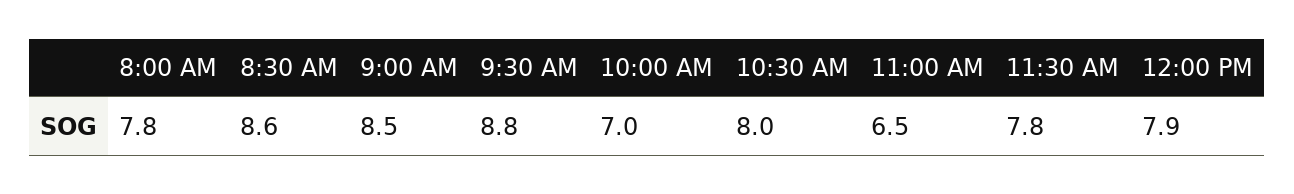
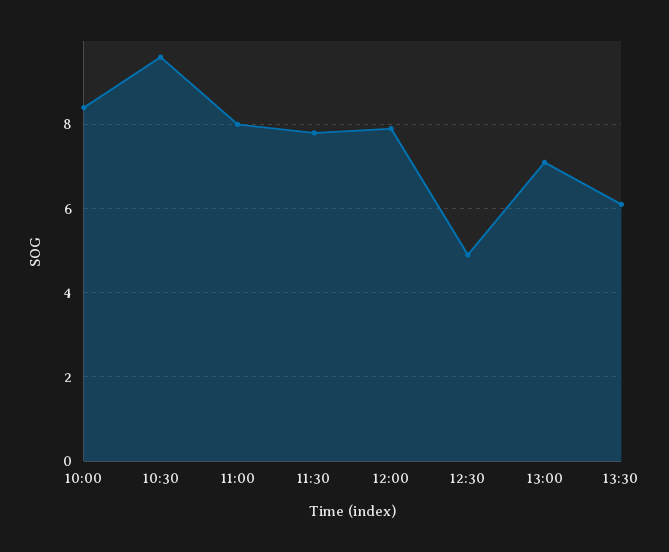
8:00 AM: 7.8 -> none
8:30 AM: 8.6 -> none
9:00 AM: 8.5 -> none
9:30 AM: 8.8 -> none
10:00 AM: 7 -> 8.5
10:30 AM: 8 -> 9.5
11:00 AM: 6.5 -> 8
12:30: none -> 5
13:00: none -> 7
13:30: none -> 6

